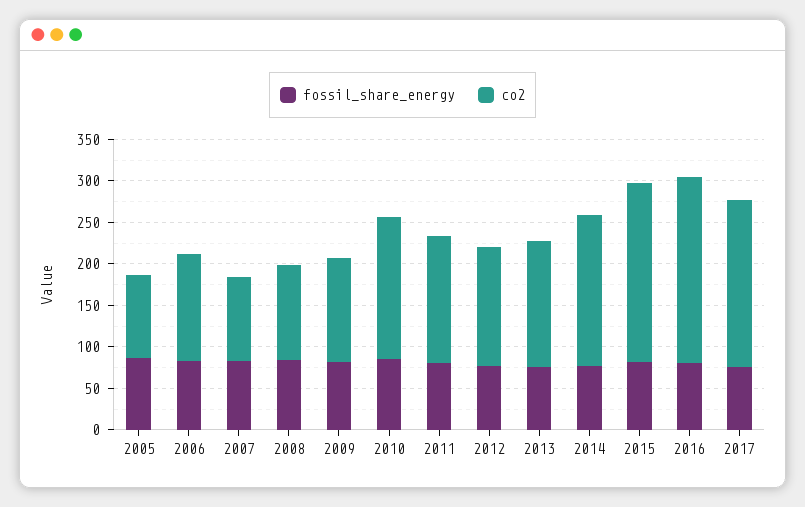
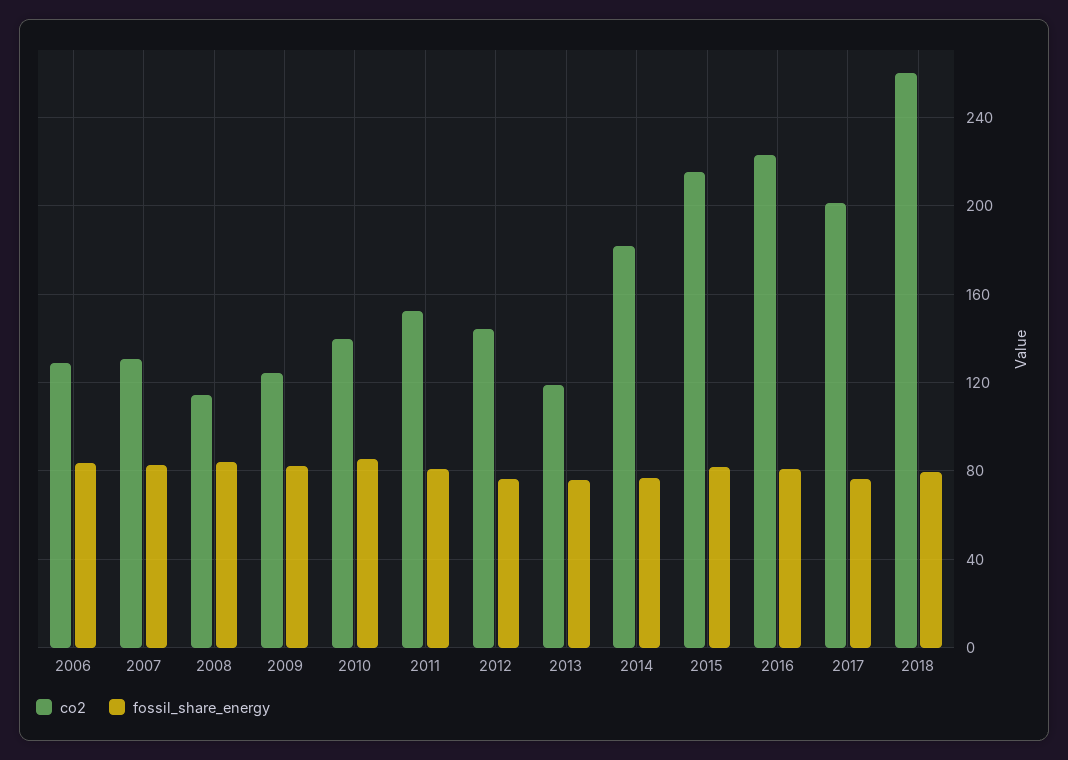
fossil_share_energy, 2005: 90 -> none
co2, 2005: 100 -> none
co2, 2007: 100 -> 130
co2, 2010: 170 -> 140
co2, 2013: 150 -> 120
co2, 2018: none -> 260
fossil_share_energy, 2018: none -> 80

